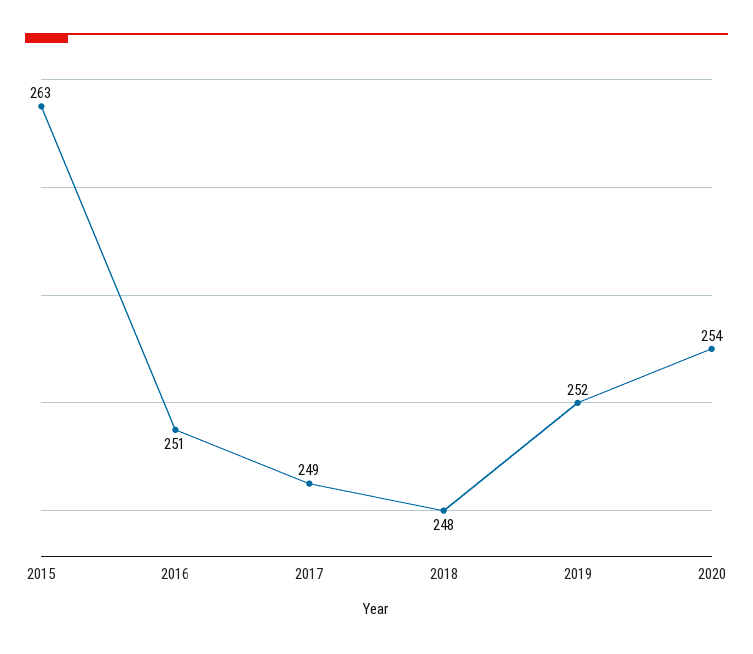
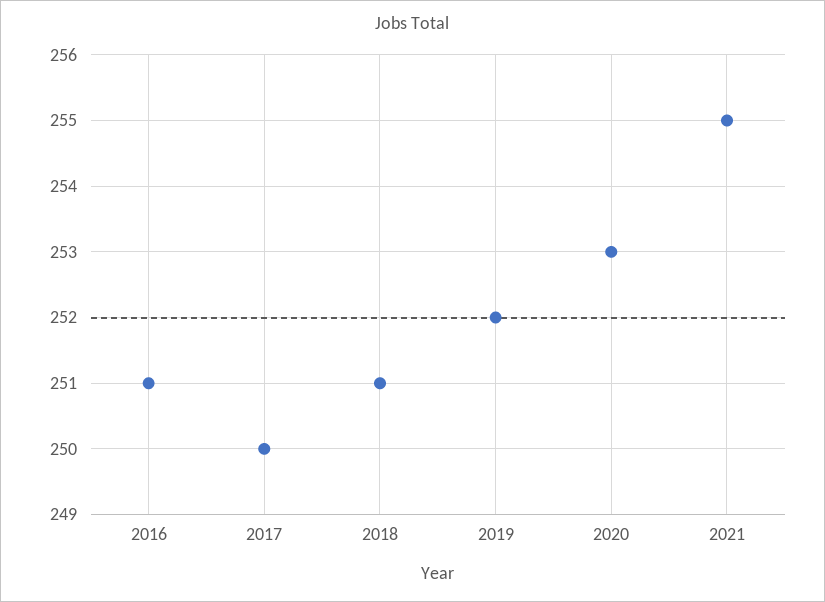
2015: 263 -> none
2017: 249 -> 250
2018: 248 -> 251
2020: 254 -> 253
2021: none -> 255

